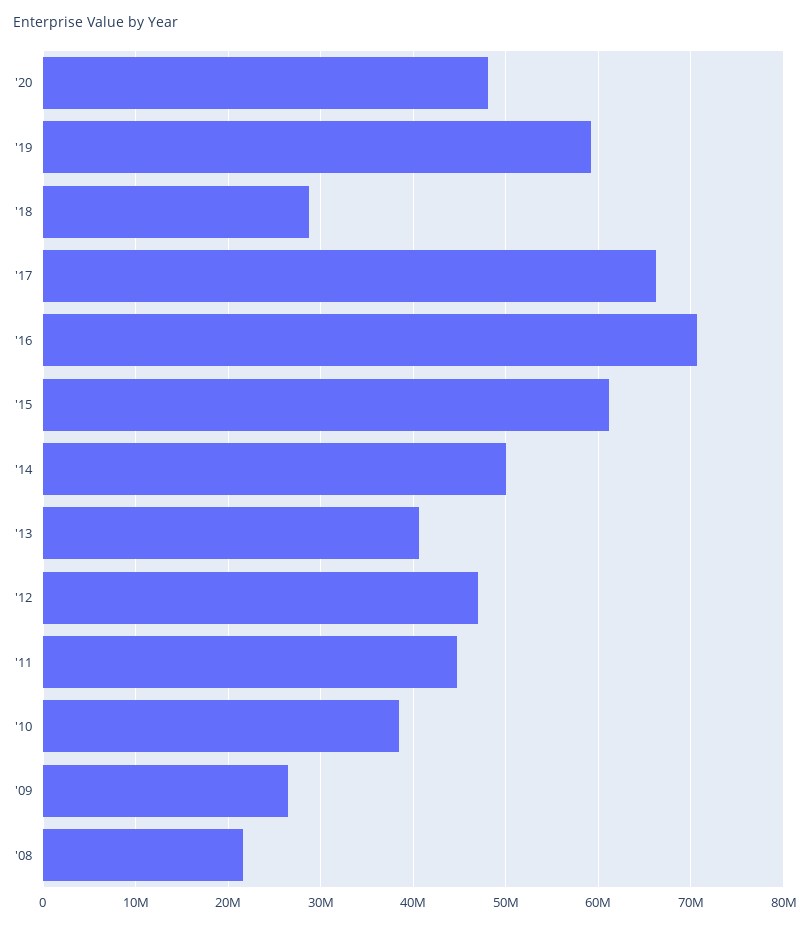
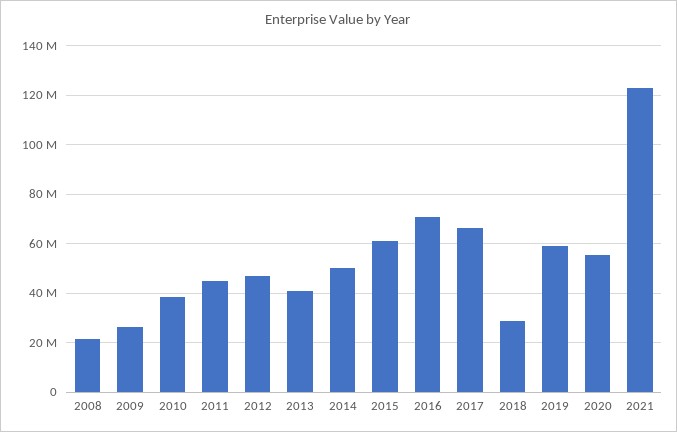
'20: 48000000 -> 55000000
2021: none -> 122500000

